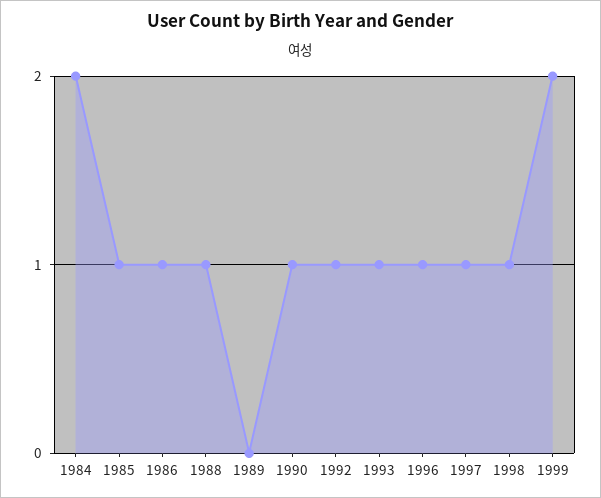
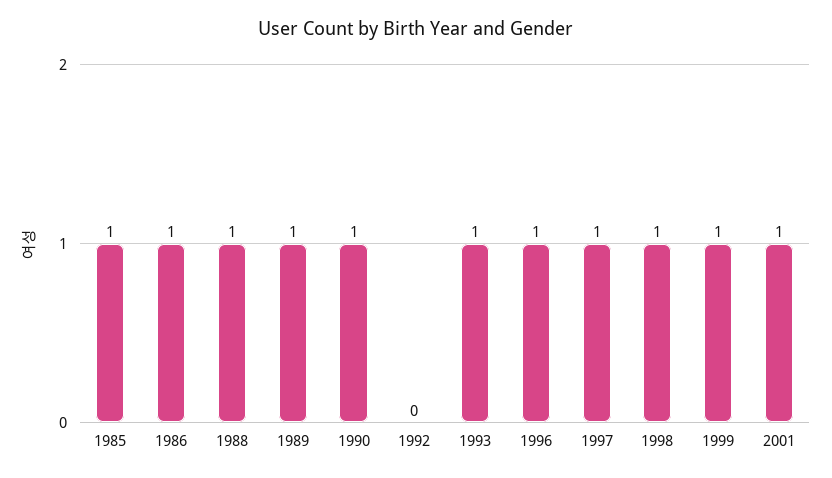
1984: 2 -> none
1989: 0 -> 1
1992: 1 -> 0
1999: 2 -> 1
2001: none -> 1

